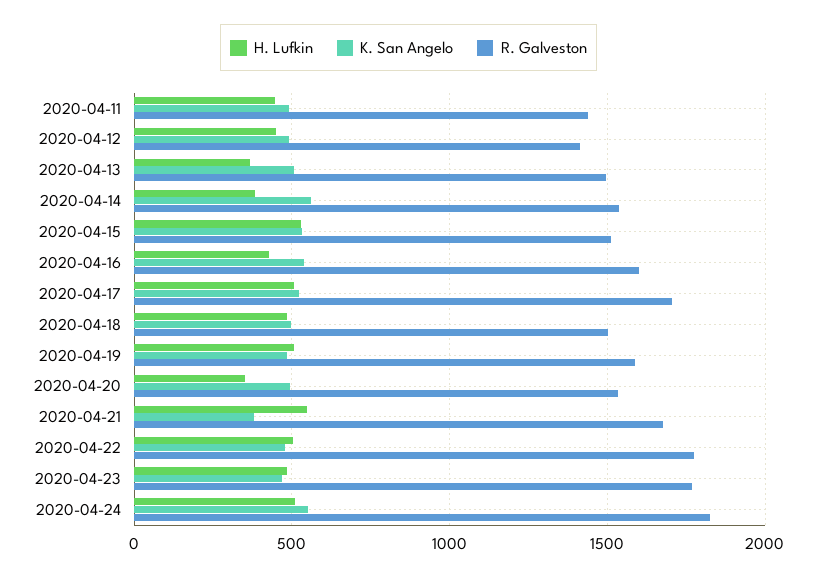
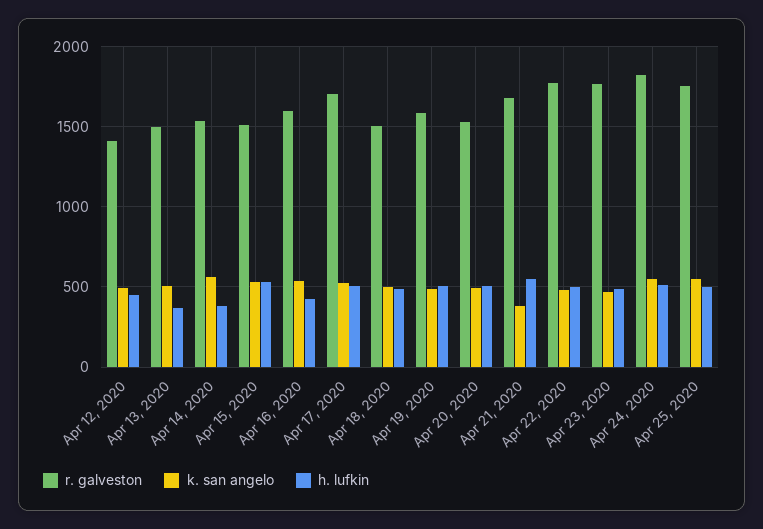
H. Lufkin, 2020-04-11: 450 -> none
K. San Angelo, 2020-04-11: 500 -> none
R. Galveston, 2020-04-11: 1450 -> none
H. Lufkin, 2020-04-20: 350 -> 500
R. Galveston, Apr 25, 2020: none -> 1750
K. San Angelo, Apr 25, 2020: none -> 550
H. Lufkin, Apr 25, 2020: none -> 500

